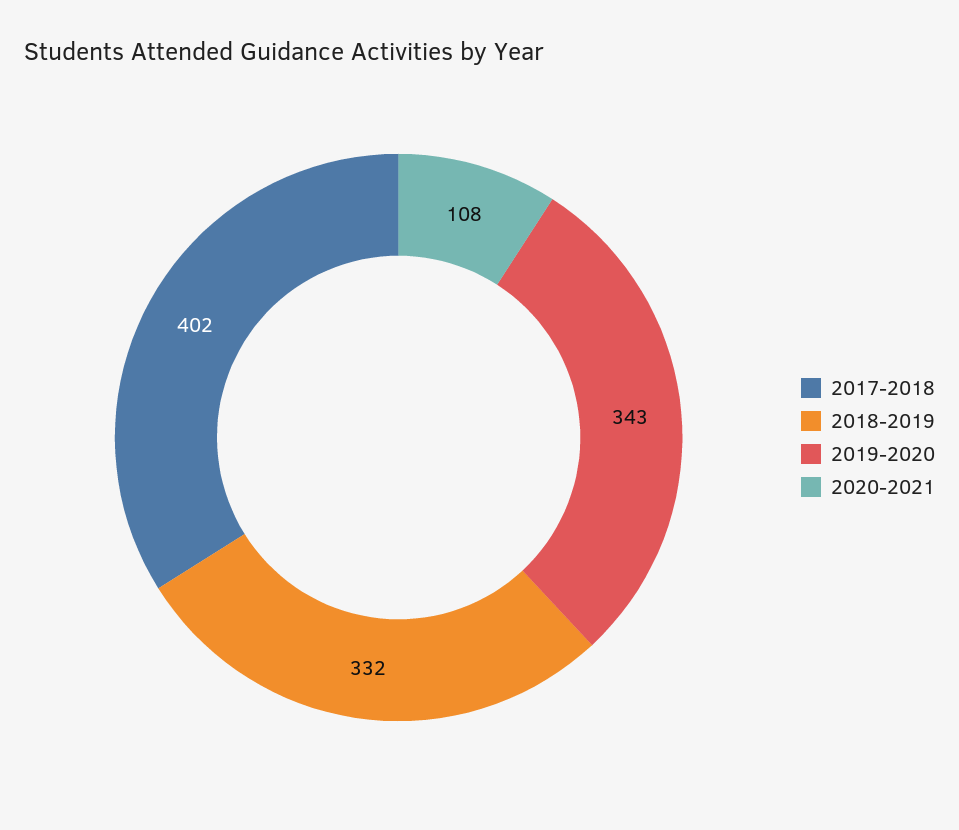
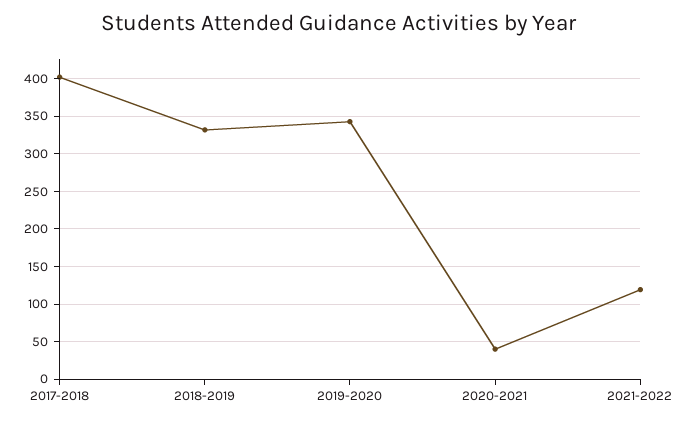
2020-2021: 108 -> 40
2021-2022: none -> 120

